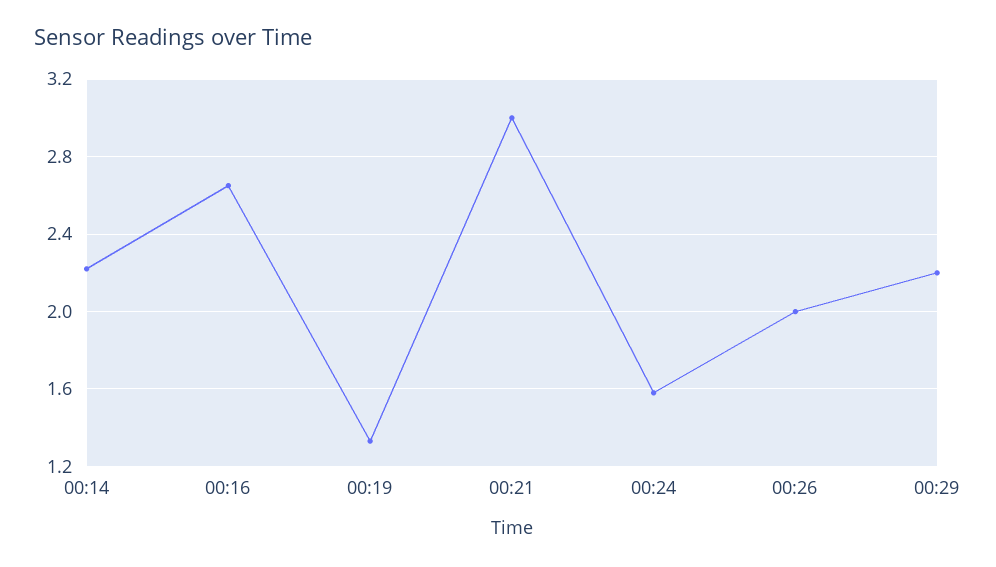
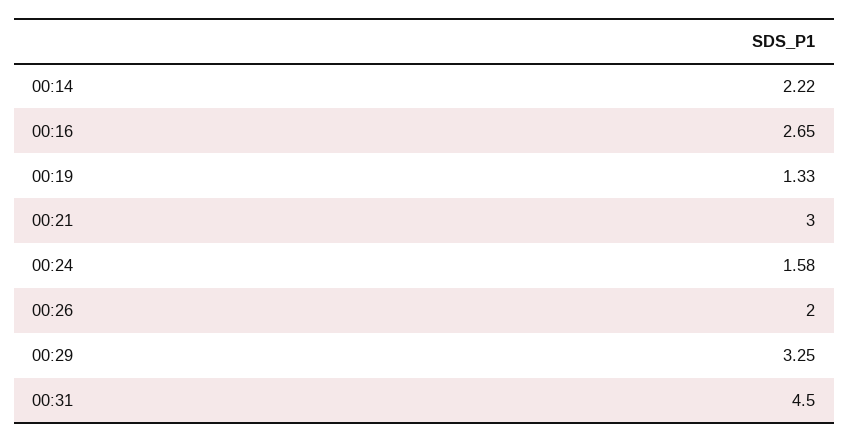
00:29: 2.2 -> 3.25
00:31: none -> 4.5

